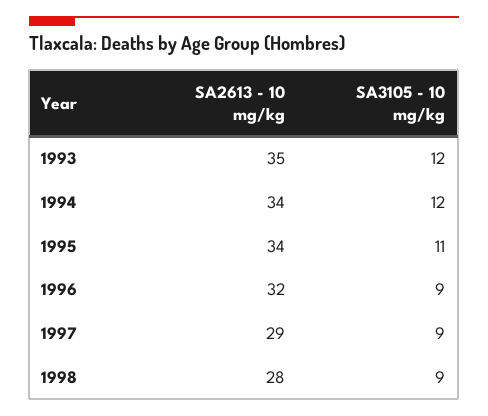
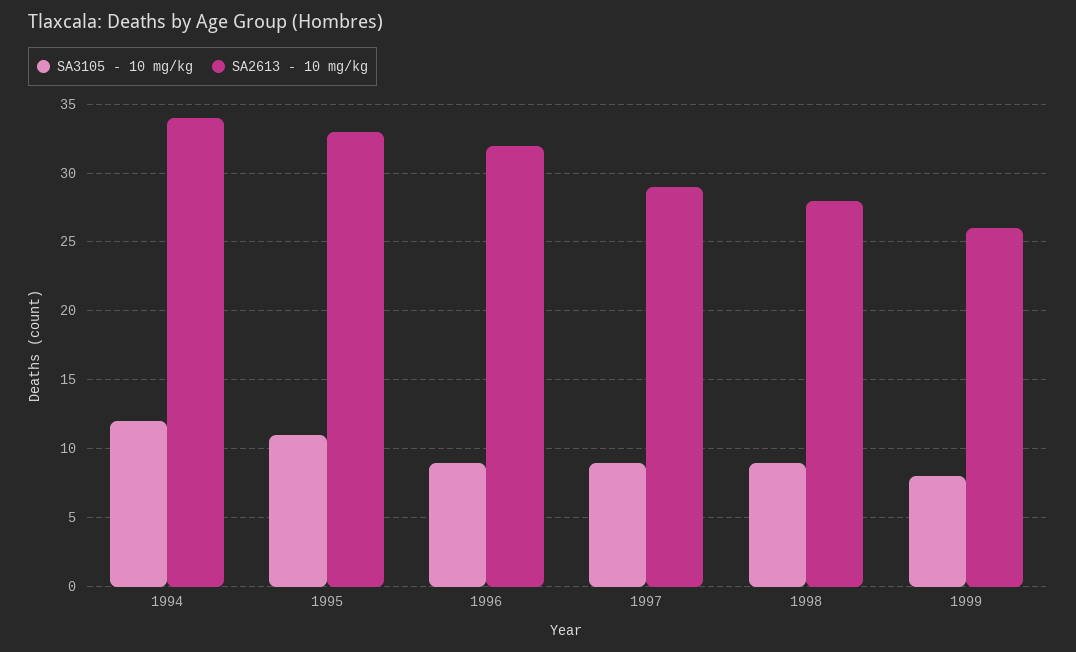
SA2613 - 10 mg/kg, 1993: 35 -> none
SA3105 - 10 mg/kg, 1993: 12 -> none
SA2613 - 10 mg/kg, 1995: 34 -> 33
SA3105 - 10 mg/kg, 1999: none -> 8
SA2613 - 10 mg/kg, 1999: none -> 26

